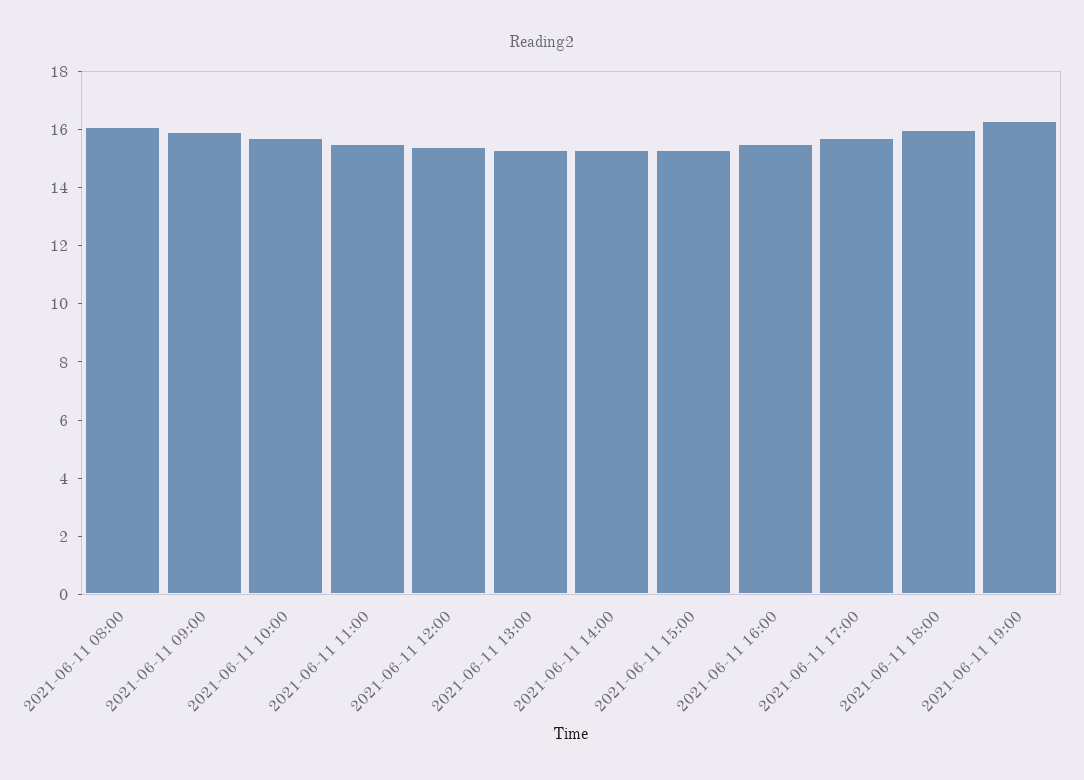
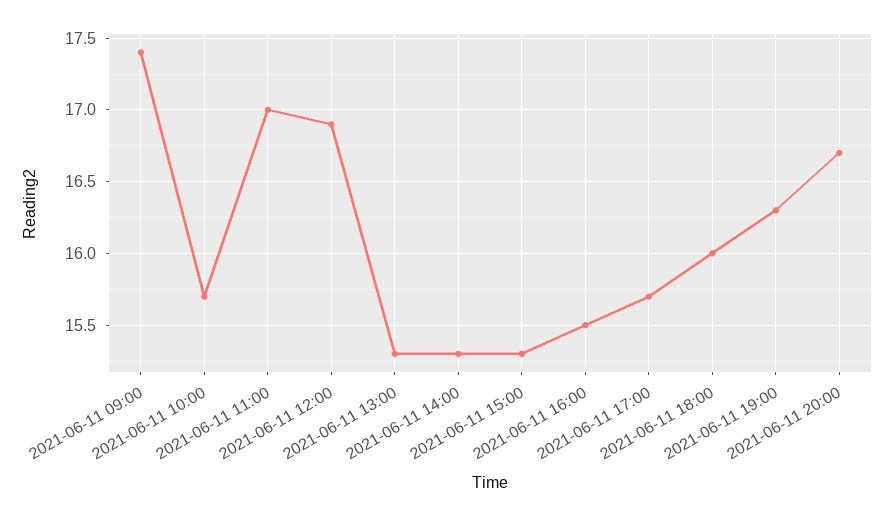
2021-06-11 08:00: 16 -> none
2021-06-11 09:00: 16 -> 17.4
2021-06-11 11:00: 15.5 -> 17
2021-06-11 12:00: 15.5 -> 16.9
2021-06-11 20:00: none -> 16.7

